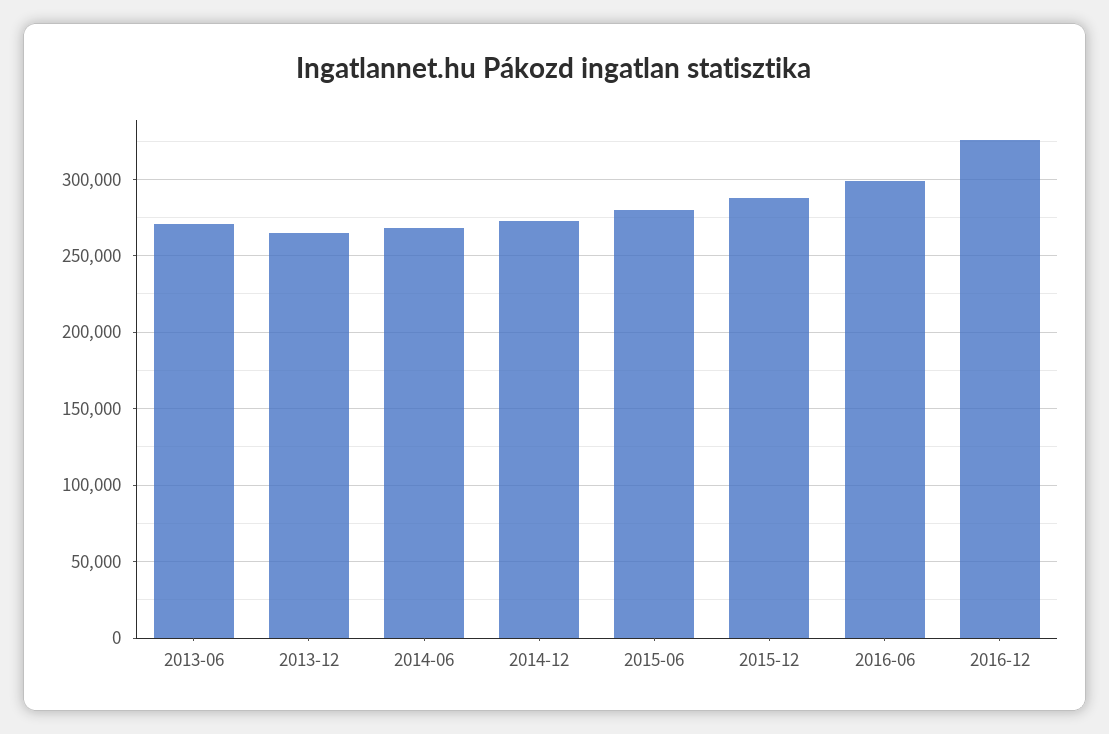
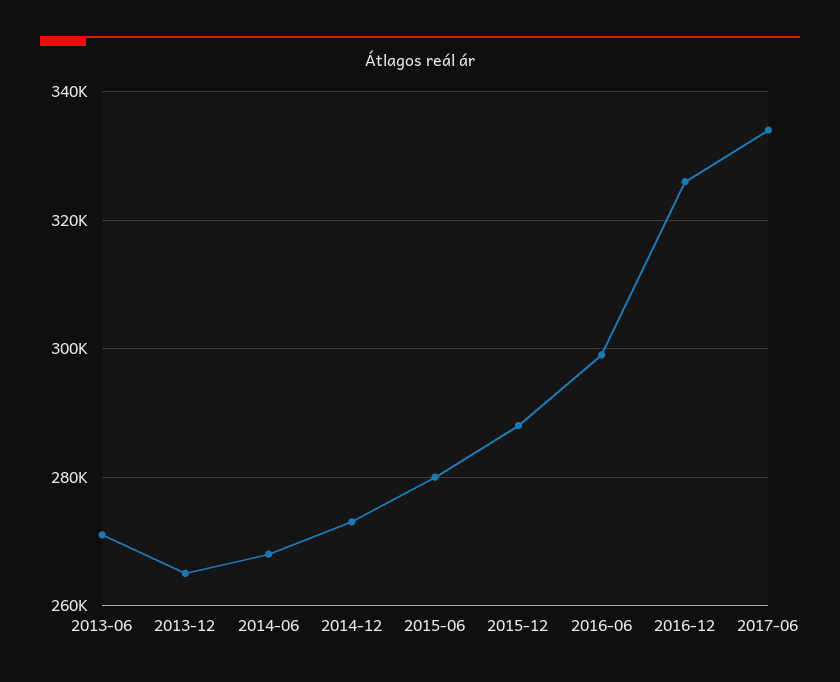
2017-06: none -> 334000

